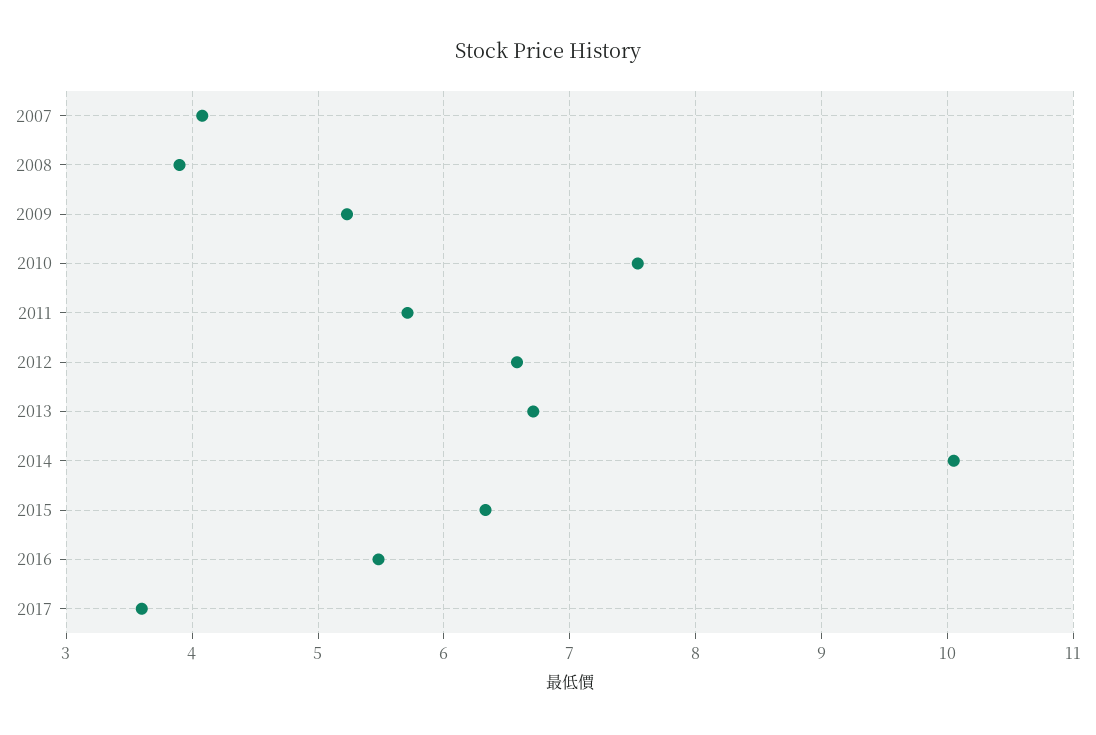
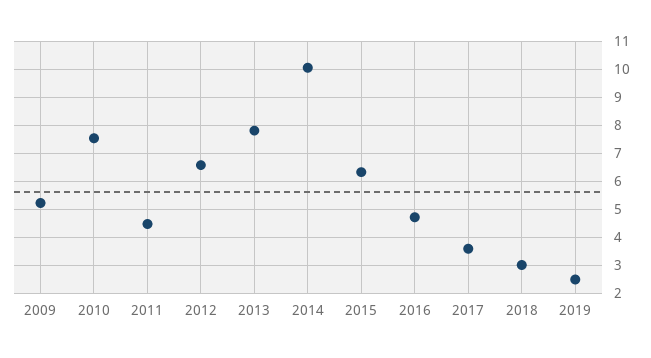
2007: 4.1 -> none
2008: 3.9 -> none
2011: 5.7 -> 4.5
2013: 6.7 -> 7.75
2016: 5.5 -> 4.75
2018: none -> 3
2019: none -> 2.5

